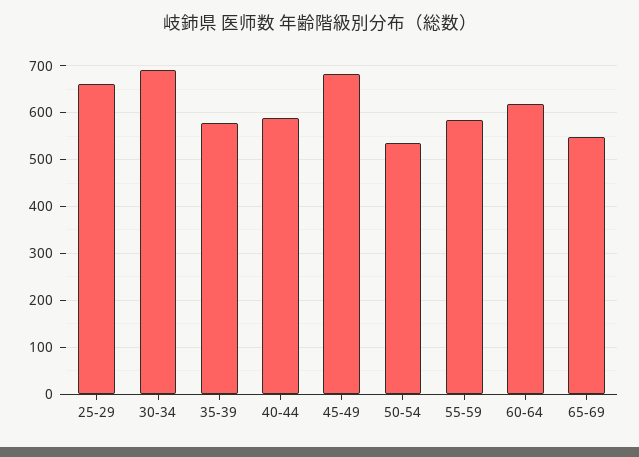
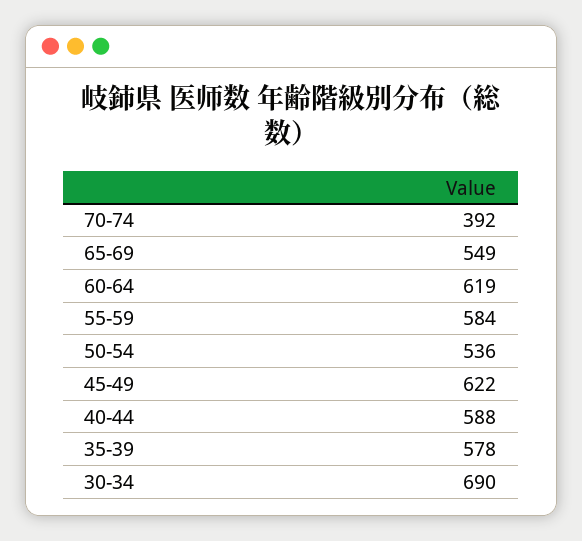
25-29: 660 -> none
45-49: 680 -> 622
70-74: none -> 392

